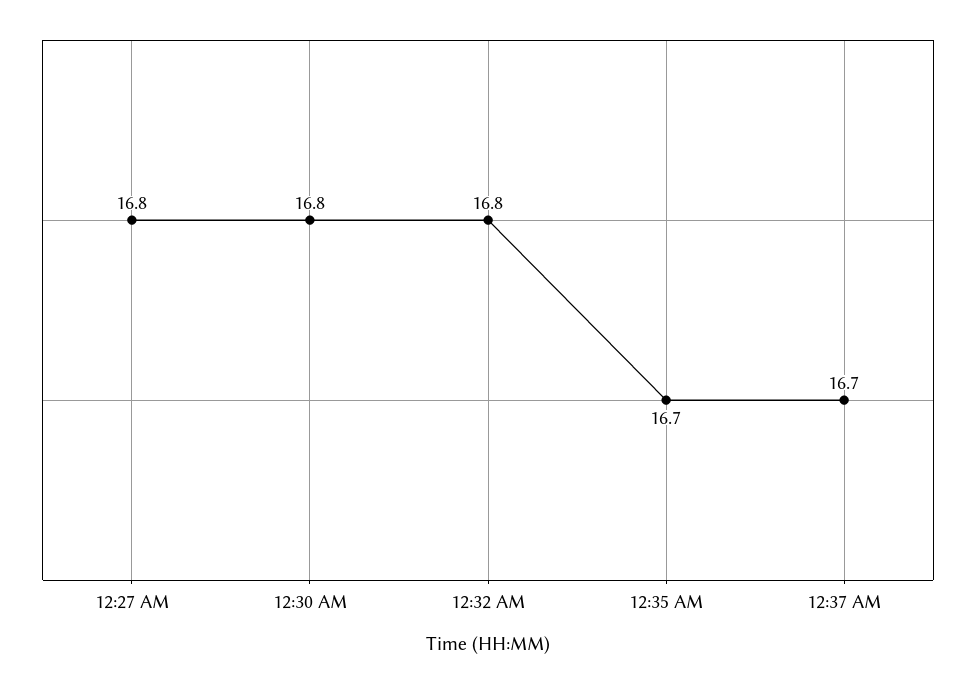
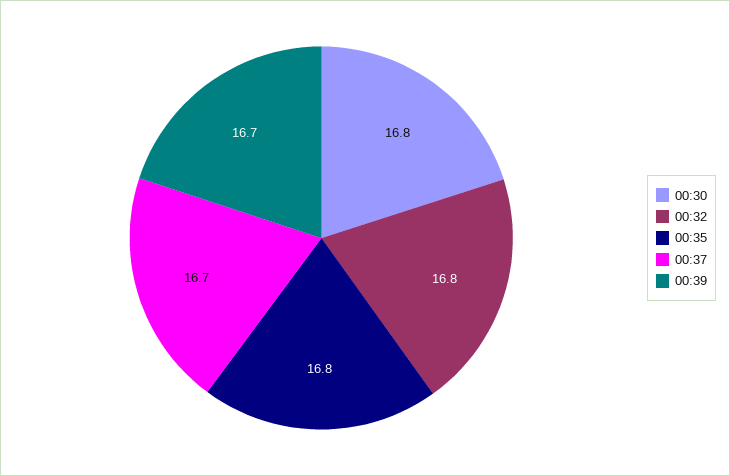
12:27 AM: 16.8 -> none
12:35 AM: 16.7 -> 16.8
00:39: none -> 16.7

